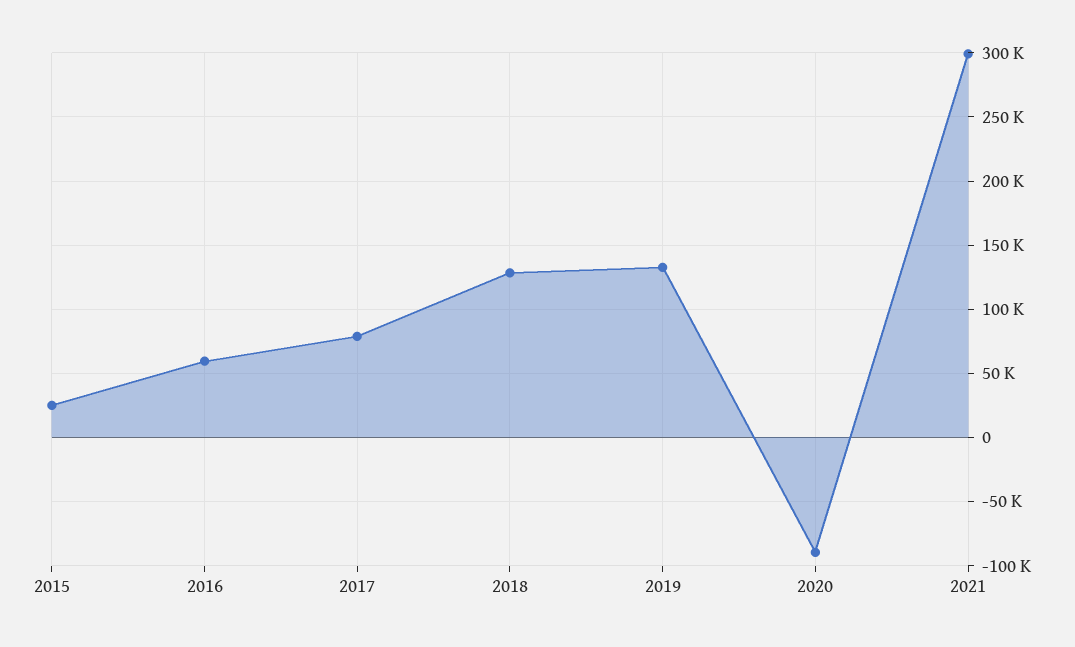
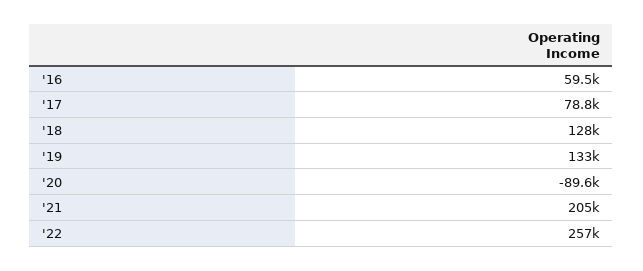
2015: 25000 -> none
2021: 300000 -> 205000
'22: none -> 257000

